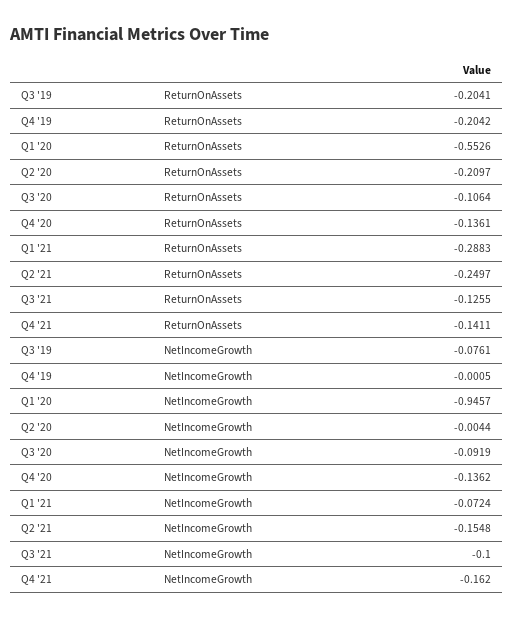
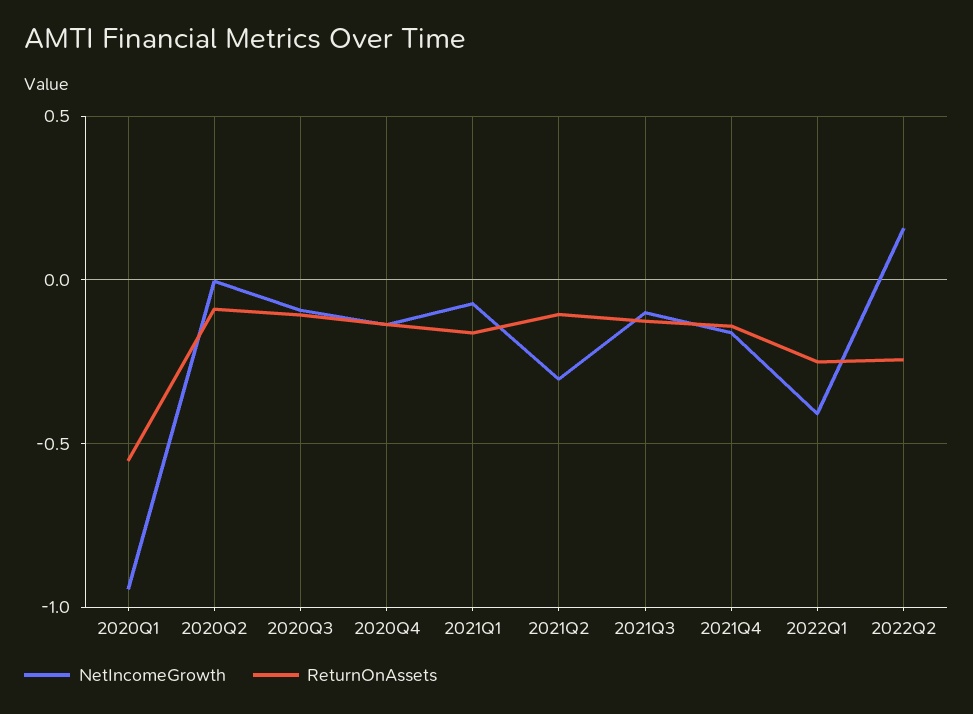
ReturnOnAssets, Q3 '19: -0.2041 -> none
ReturnOnAssets, Q4 '19: -0.2042 -> none
ReturnOnAssets, Q2 '20: -0.2097 -> -0.1
ReturnOnAssets, Q1 '21: -0.2883 -> -0.15
ReturnOnAssets, Q2 '21: -0.2497 -> -0.1
NetIncomeGrowth, Q3 '19: -0.0761 -> none
NetIncomeGrowth, Q4 '19: -0.0005 -> none
NetIncomeGrowth, Q2 '21: -0.1548 -> -0.3
NetIncomeGrowth, 2022Q1: none -> -0.4
ReturnOnAssets, 2022Q1: none -> -0.25
NetIncomeGrowth, 2022Q2: none -> 0.15
ReturnOnAssets, 2022Q2: none -> -0.25

